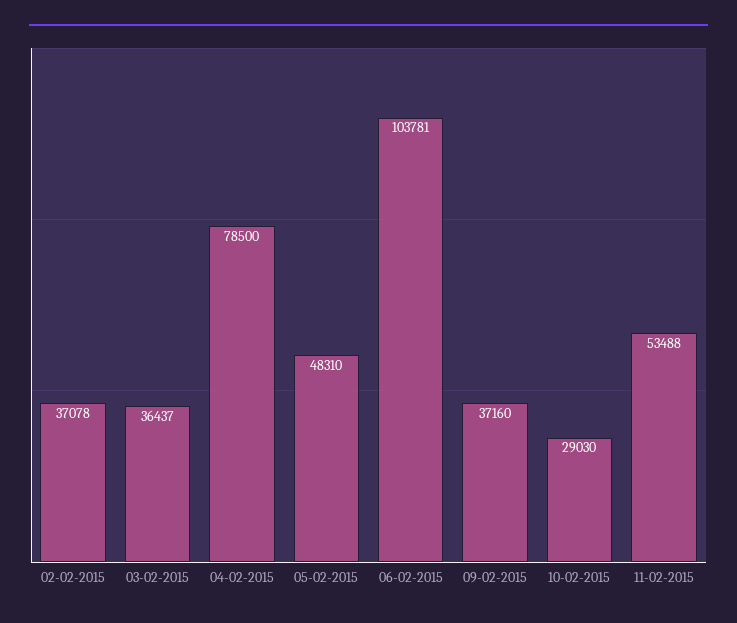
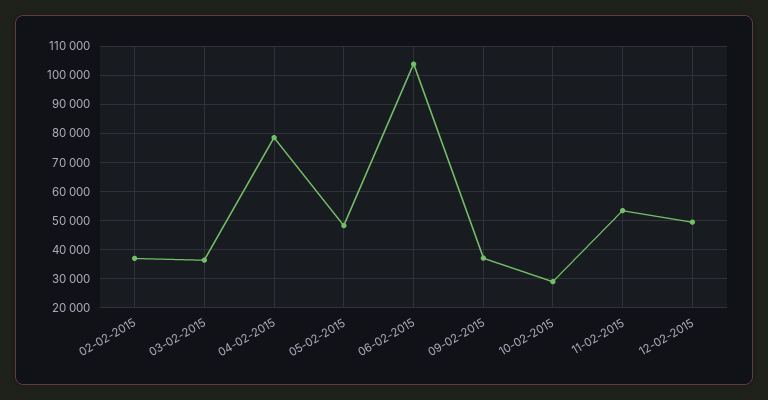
12-02-2015: none -> 50000

